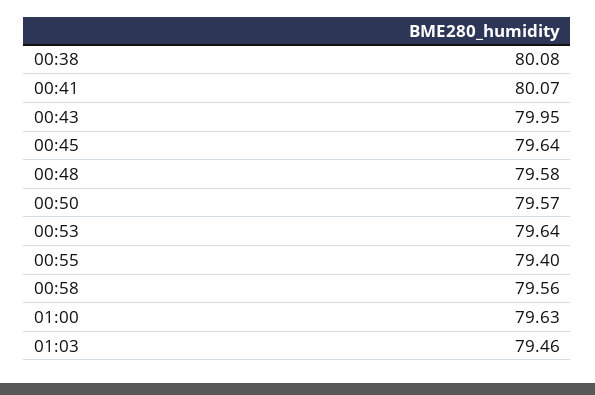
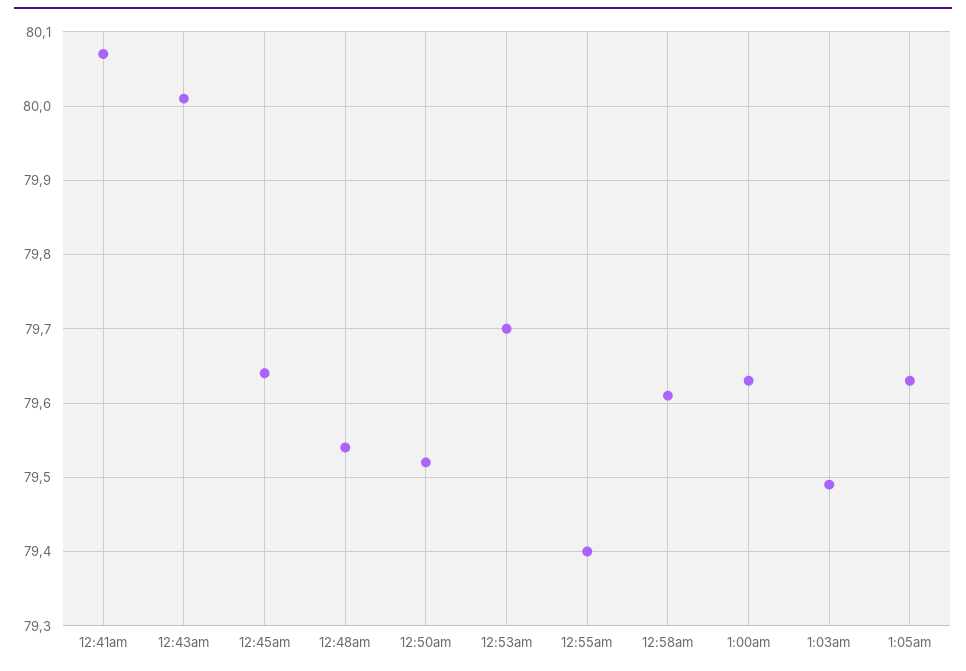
00:38: 80.08 -> none
00:43: 79.95 -> 80.01
00:48: 79.58 -> 79.54
00:50: 79.57 -> 79.52
00:53: 79.64 -> 79.7
00:58: 79.56 -> 79.61
01:03: 79.46 -> 79.49
1:05am: none -> 79.63

